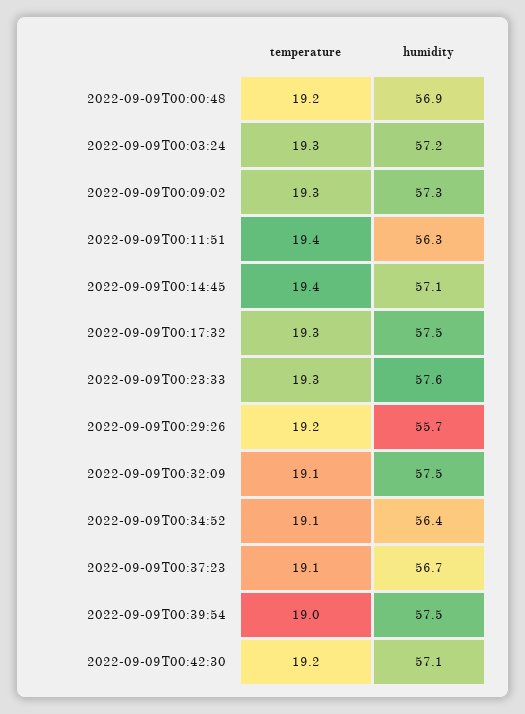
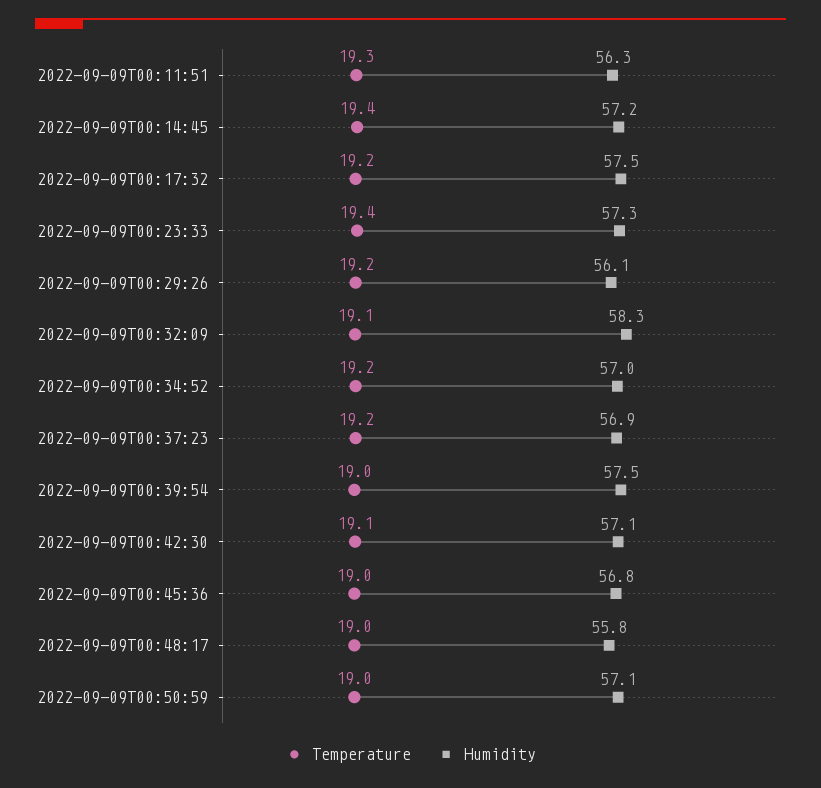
temperature, 2022-09-09T00:00:48: 19.2 -> none
humidity, 2022-09-09T00:00:48: 56.9 -> none
temperature, 2022-09-09T00:03:24: 19.3 -> none
humidity, 2022-09-09T00:03:24: 57.2 -> none
temperature, 2022-09-09T00:09:02: 19.3 -> none
humidity, 2022-09-09T00:09:02: 57.3 -> none
temperature, 2022-09-09T00:11:51: 19.4 -> 19.3
humidity, 2022-09-09T00:14:45: 57.1 -> 57.2
temperature, 2022-09-09T00:17:32: 19.3 -> 19.2
temperature, 2022-09-09T00:23:33: 19.3 -> 19.4
humidity, 2022-09-09T00:23:33: 57.6 -> 57.3
humidity, 2022-09-09T00:29:26: 55.7 -> 56.1
humidity, 2022-09-09T00:32:09: 57.5 -> 58.3
temperature, 2022-09-09T00:34:52: 19.1 -> 19.2
humidity, 2022-09-09T00:34:52: 56.4 -> 57
temperature, 2022-09-09T00:37:23: 19.1 -> 19.2
humidity, 2022-09-09T00:37:23: 56.7 -> 56.9
temperature, 2022-09-09T00:42:30: 19.2 -> 19.1
temperature, 2022-09-09T00:45:36: none -> 19
humidity, 2022-09-09T00:45:36: none -> 56.8
temperature, 2022-09-09T00:48:17: none -> 19
humidity, 2022-09-09T00:48:17: none -> 55.8
temperature, 2022-09-09T00:50:59: none -> 19
humidity, 2022-09-09T00:50:59: none -> 57.1

